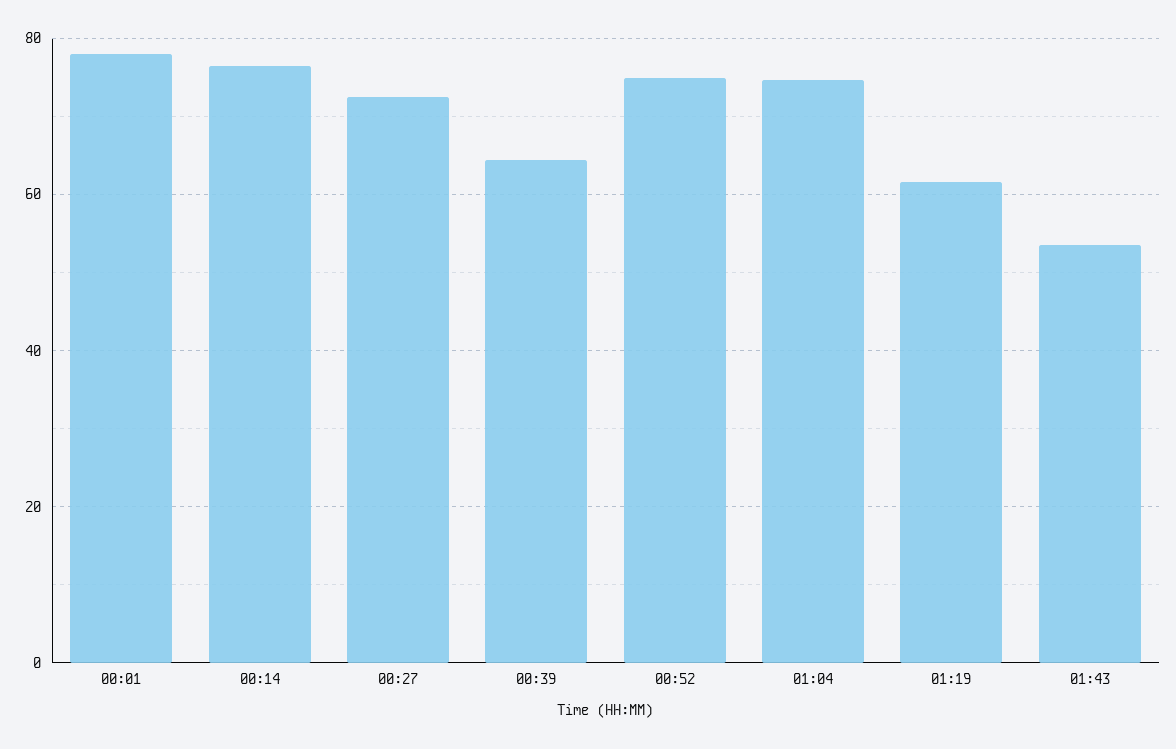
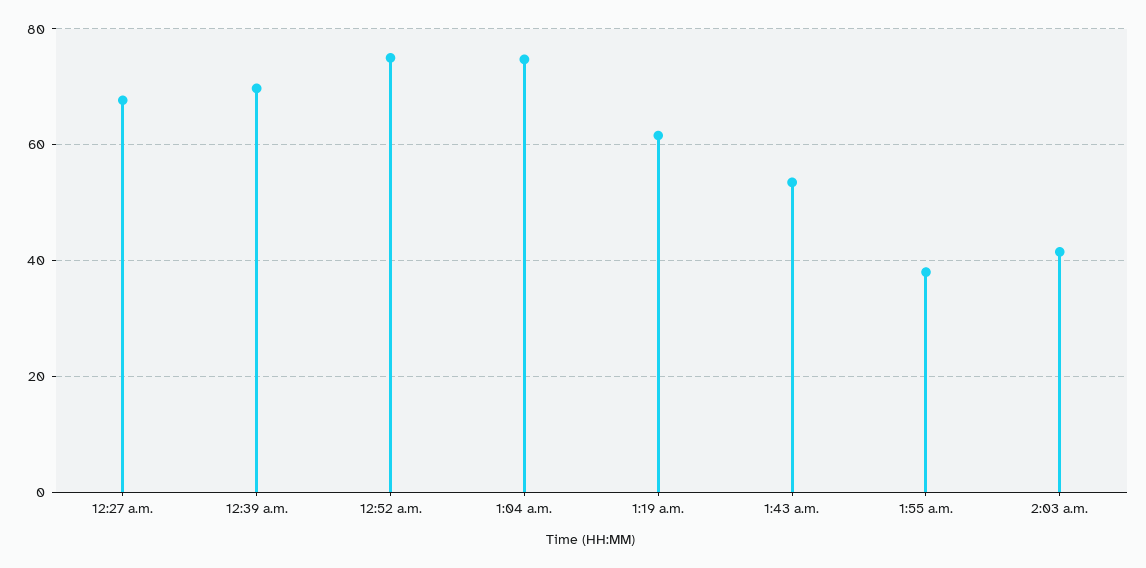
00:01: 78 -> none
00:14: 76 -> none
00:27: 72 -> 68
00:39: 64 -> 70
1:55 a.m.: none -> 38
2:03 a.m.: none -> 42

